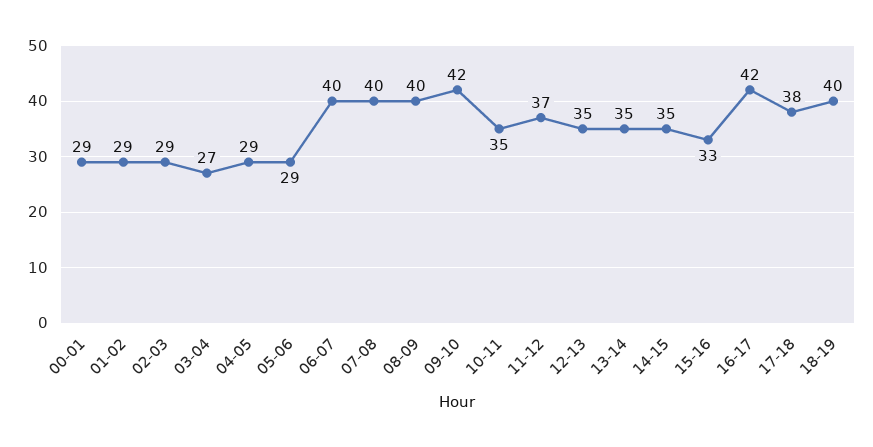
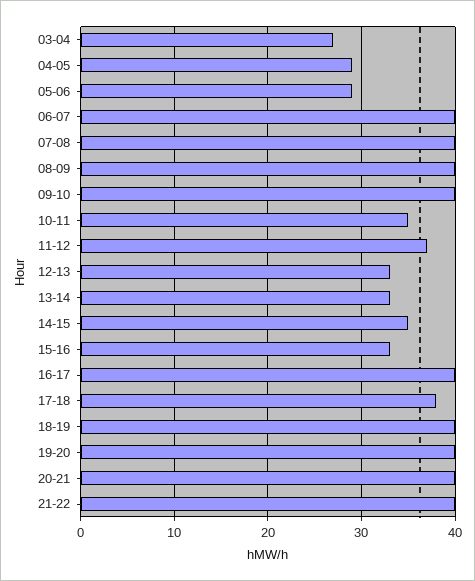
00-01: 29 -> none
01-02: 29 -> none
02-03: 29 -> none
09-10: 42 -> 40
12-13: 35 -> 33
13-14: 35 -> 33
16-17: 42 -> 40
19-20: none -> 40
20-21: none -> 40
21-22: none -> 40

